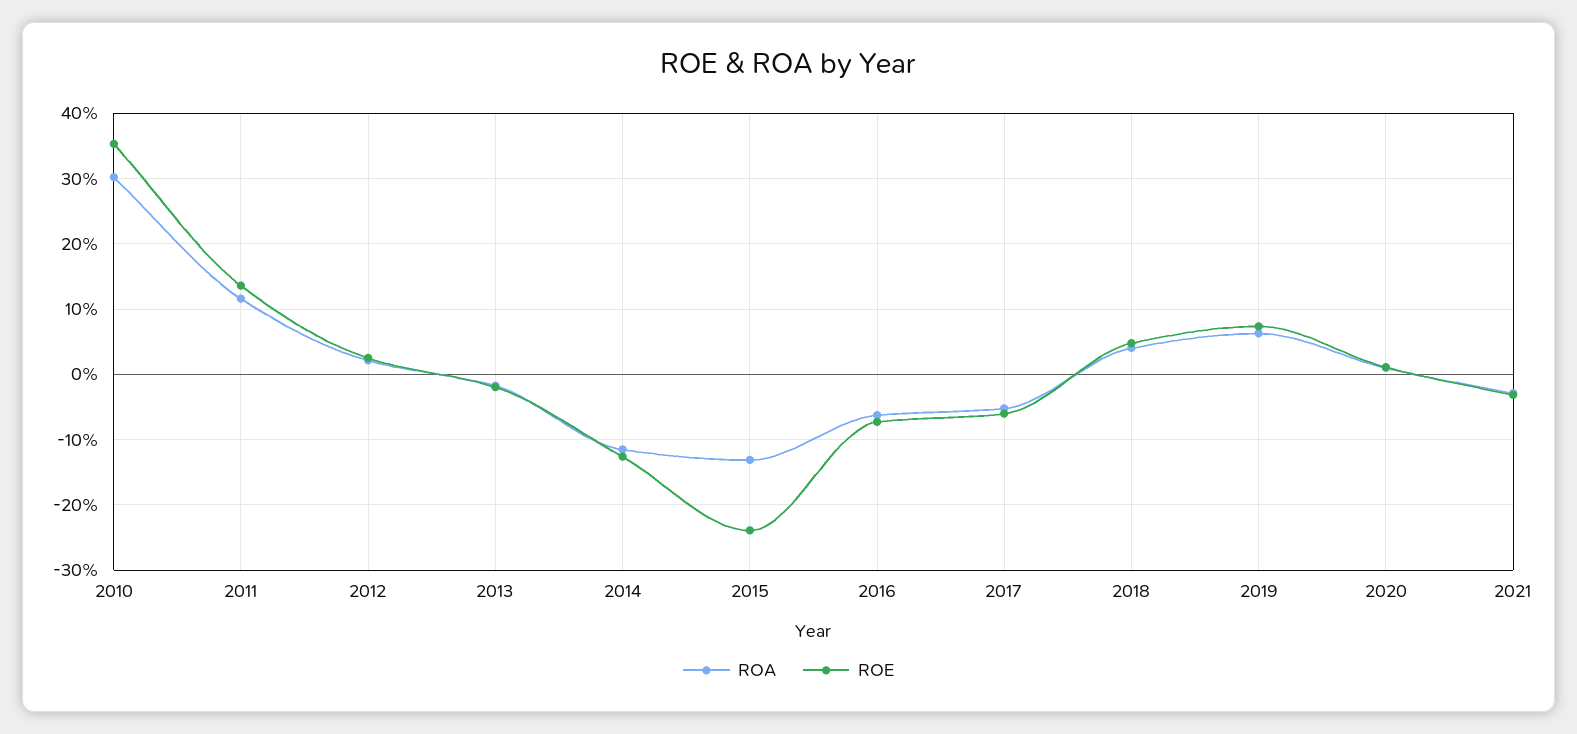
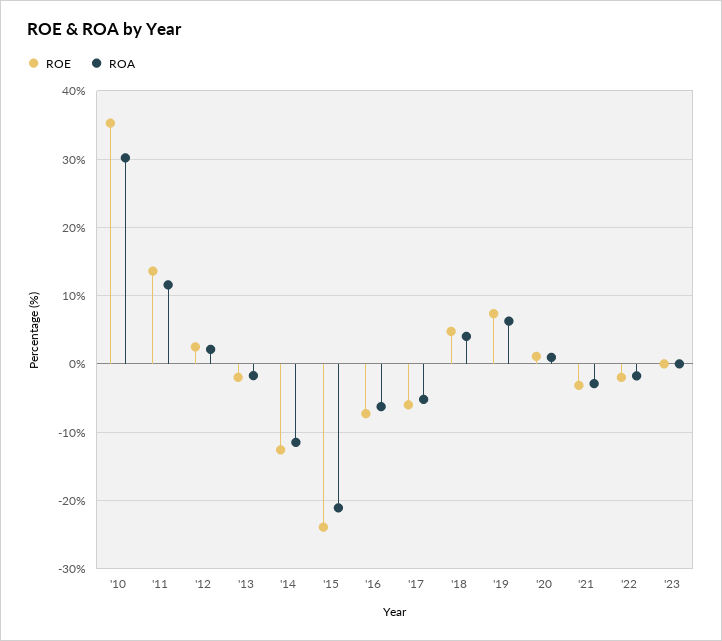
ROA, 2015: -13 -> -21
ROE, '22: none -> -2
ROA, '22: none -> -2
ROE, '23: none -> 0
ROA, '23: none -> 0

